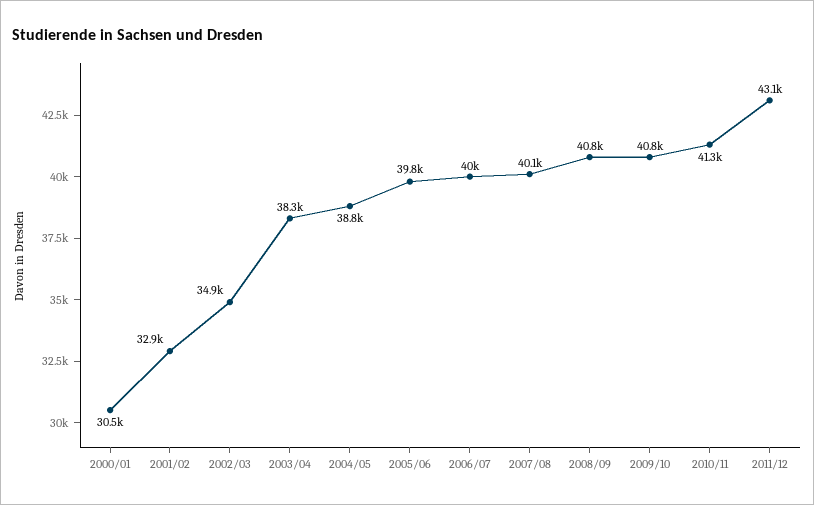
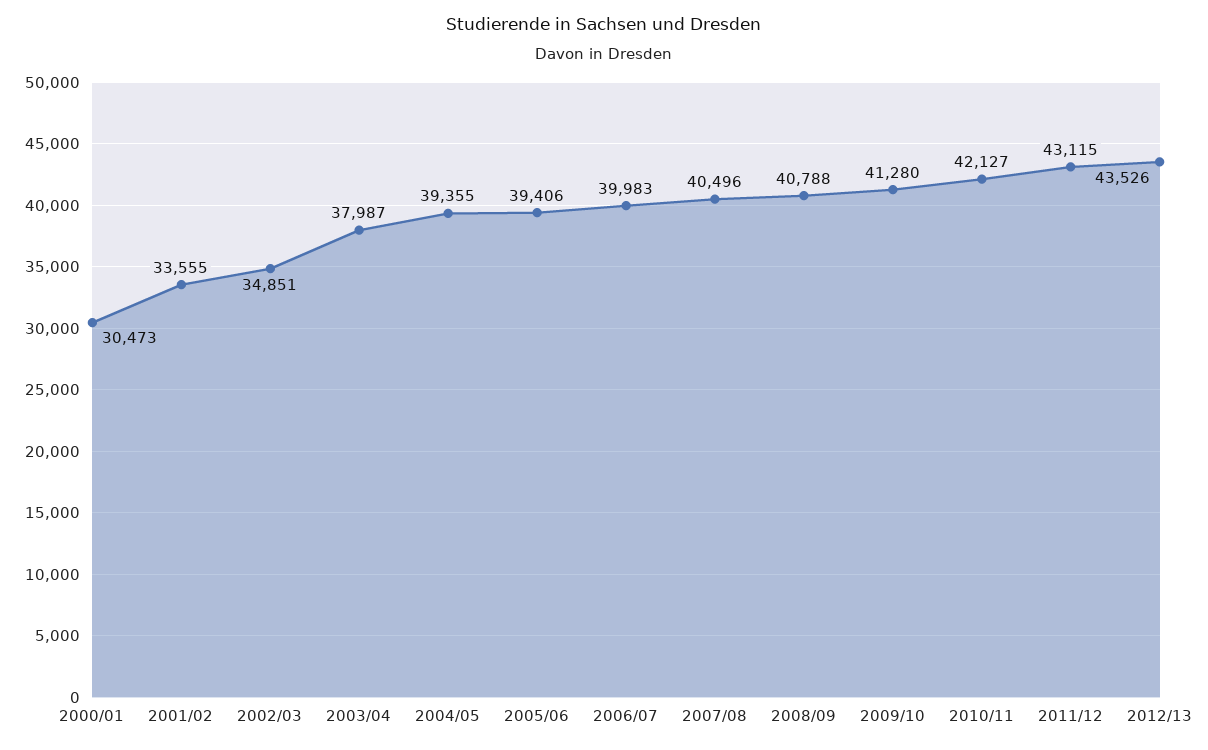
2001/02: 32900 -> 33555
2003/04: 38300 -> 37987
2004/05: 38800 -> 39355
2005/06: 39800 -> 39406
2007/08: 40100 -> 40496
2009/10: 40800 -> 41280
2010/11: 41300 -> 42127
2012/13: none -> 43526

